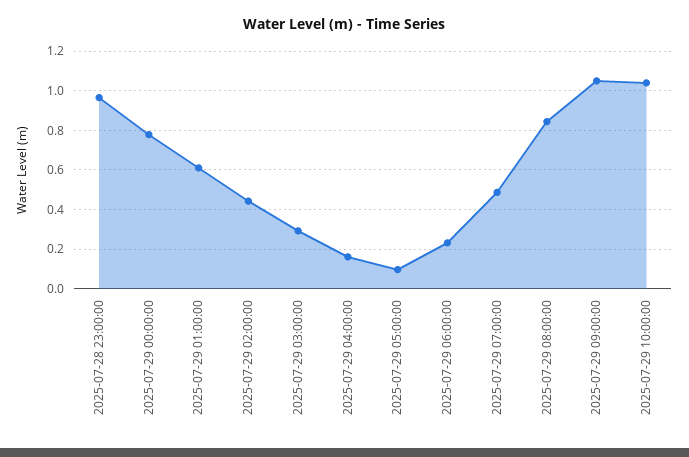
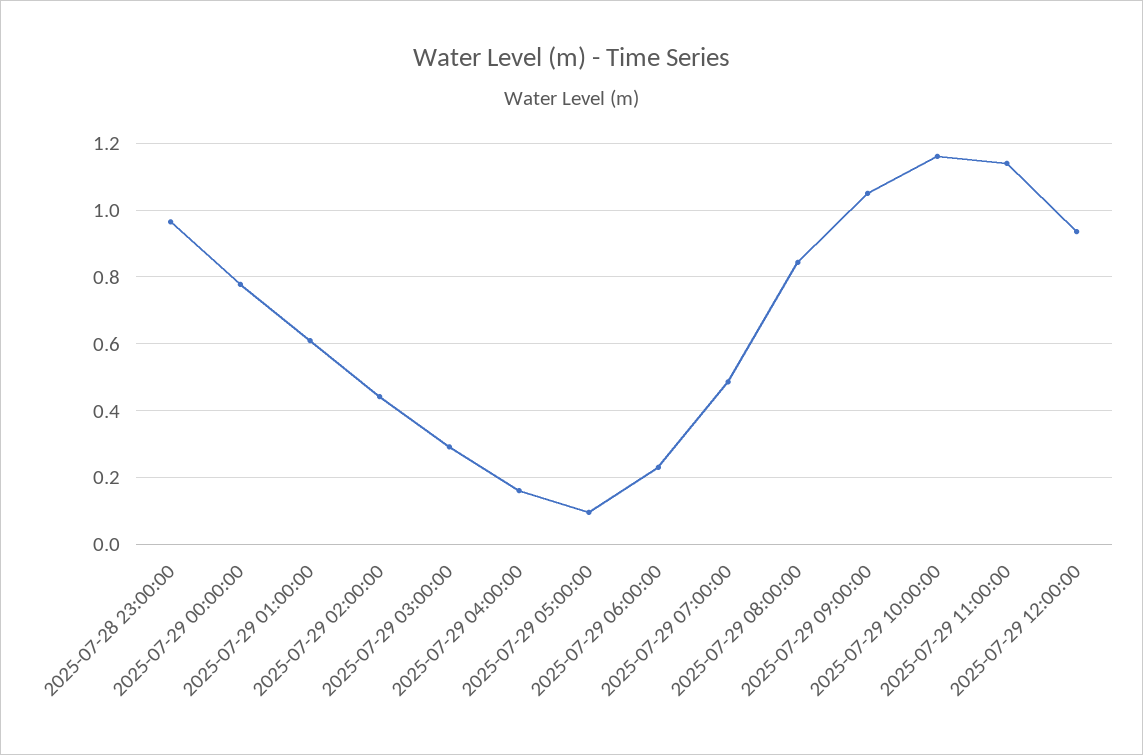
2025-07-29 10:00:00: 1.05 -> 1.16
2025-07-29 11:00:00: none -> 1.14
2025-07-29 12:00:00: none -> 0.94

